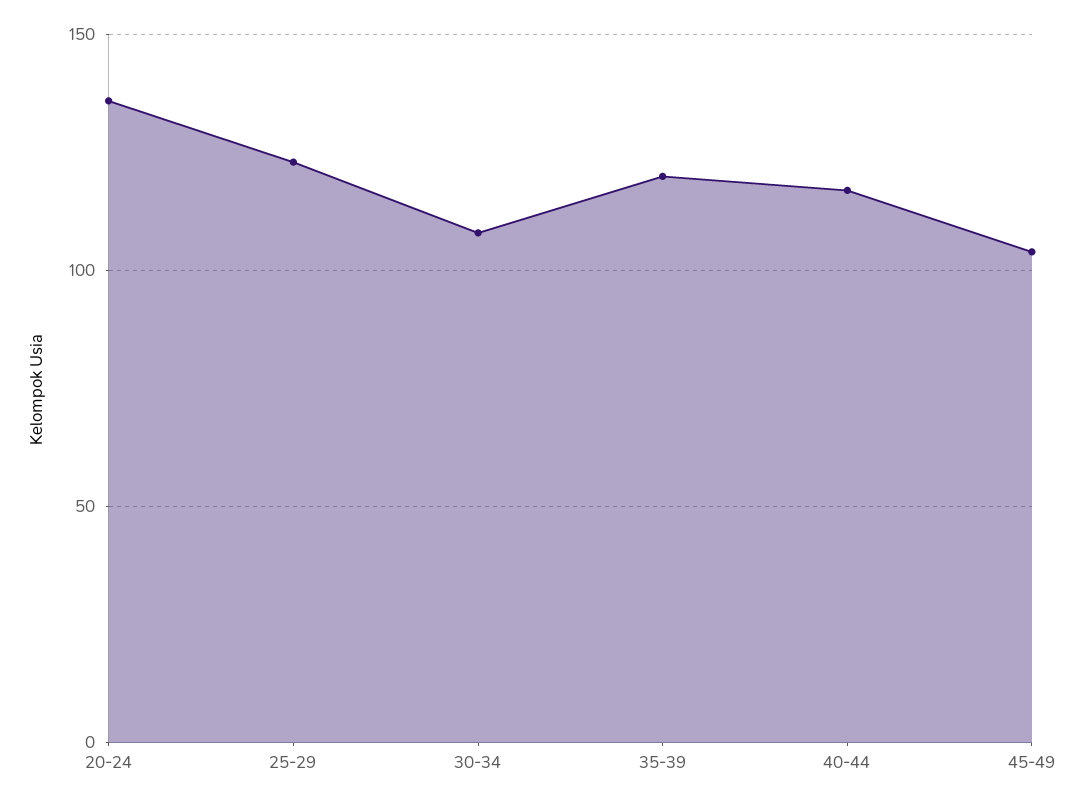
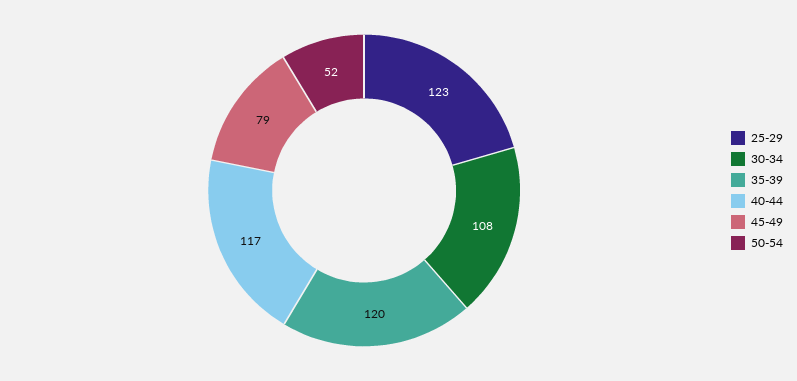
20-24: 135 -> none
45-49: 105 -> 79
50-54: none -> 52

